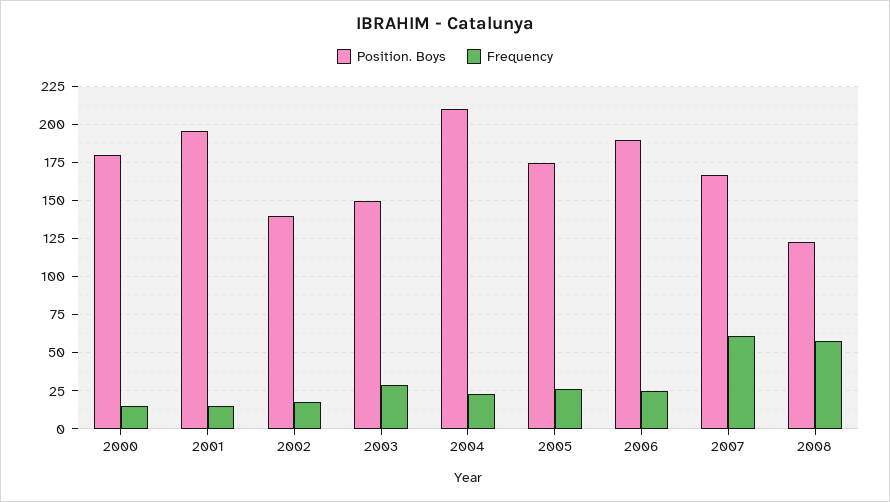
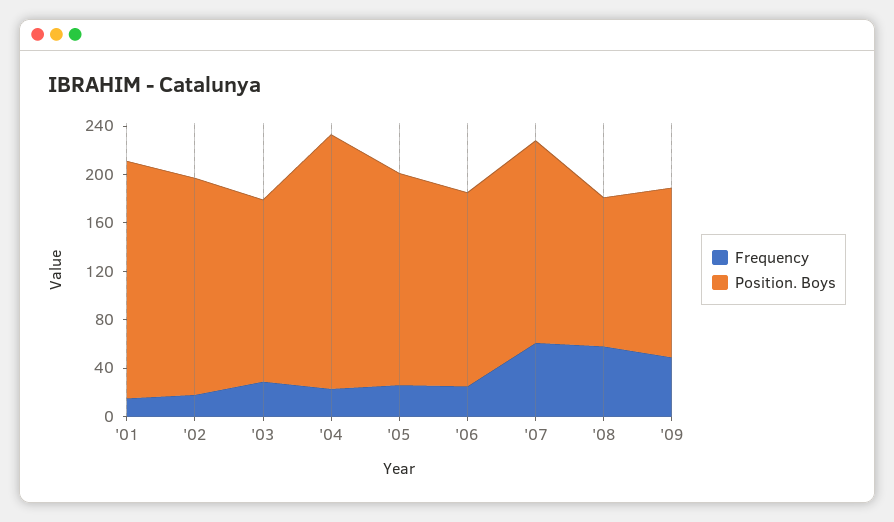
Position. Boys, 2000: 180 -> none
Frequency, 2000: 15 -> none
Position. Boys, 2002: 140 -> 180
Position. Boys, 2006: 190 -> 160
Frequency, '09: none -> 50
Position. Boys, '09: none -> 140

